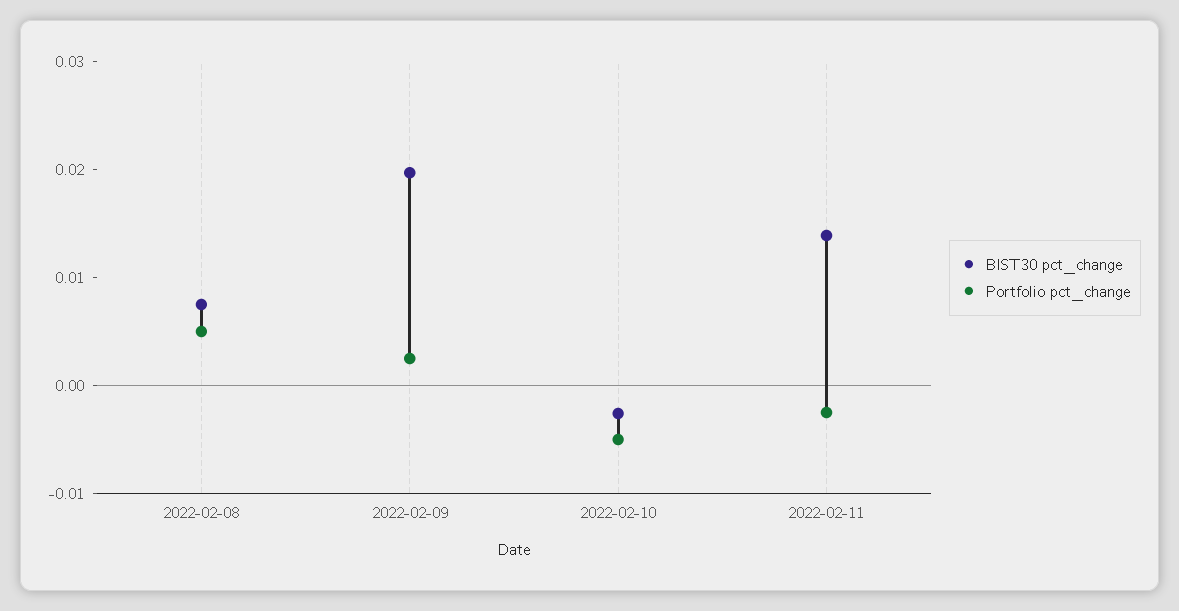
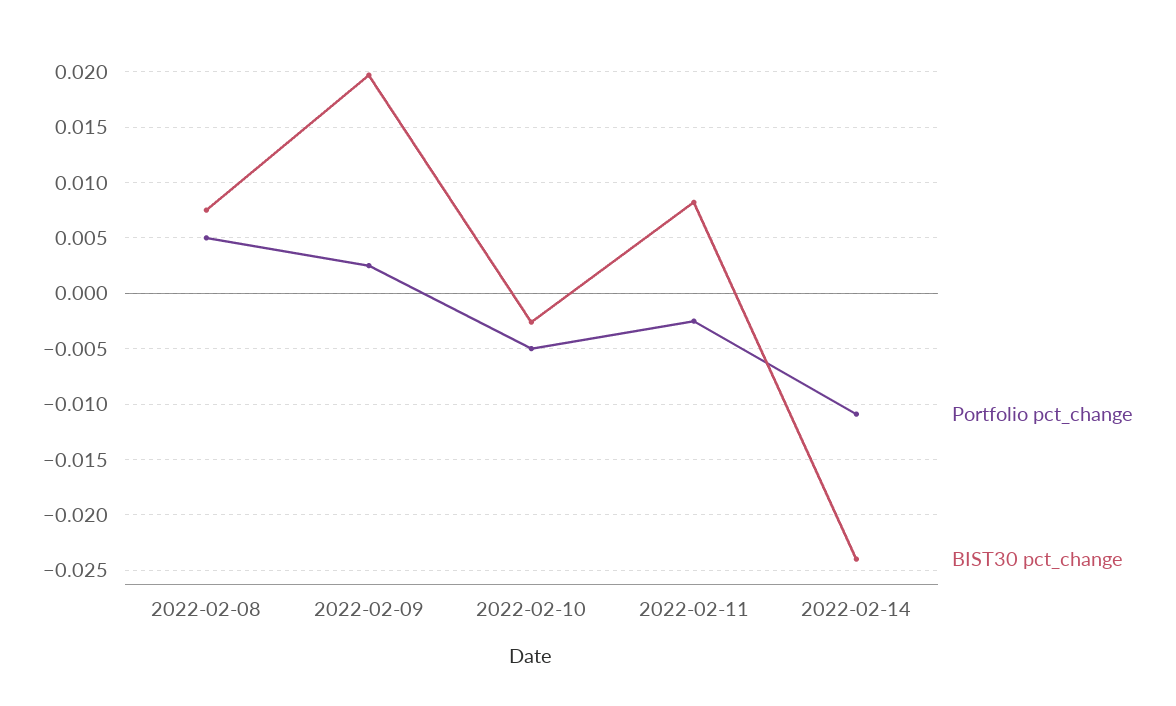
BIST30 pct_change, 2022-02-11: 0.014 -> 0.008
Portfolio pct_change, 2022-02-14: none -> -0.011
BIST30 pct_change, 2022-02-14: none -> -0.024

